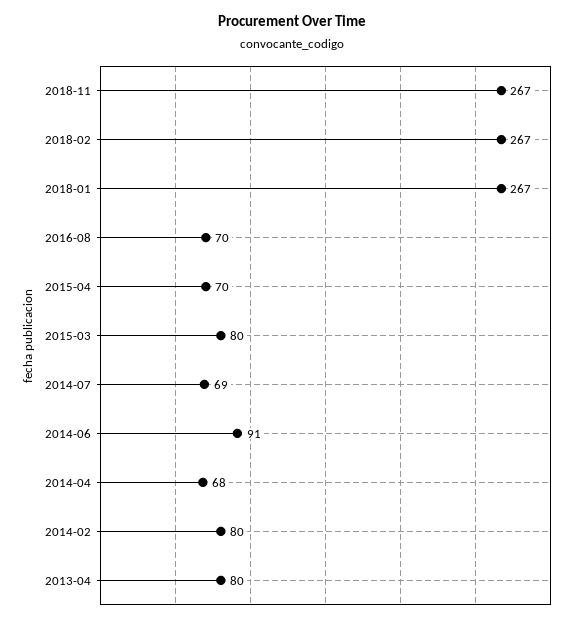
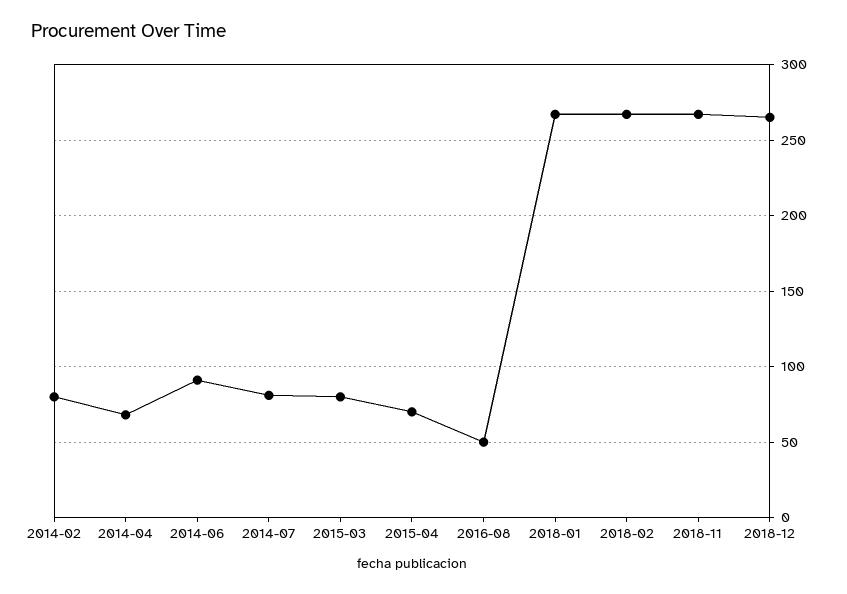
2016-08: 70 -> 50
2014-07: 69 -> 80
2013-04: 80 -> none
2018-12: none -> 265

